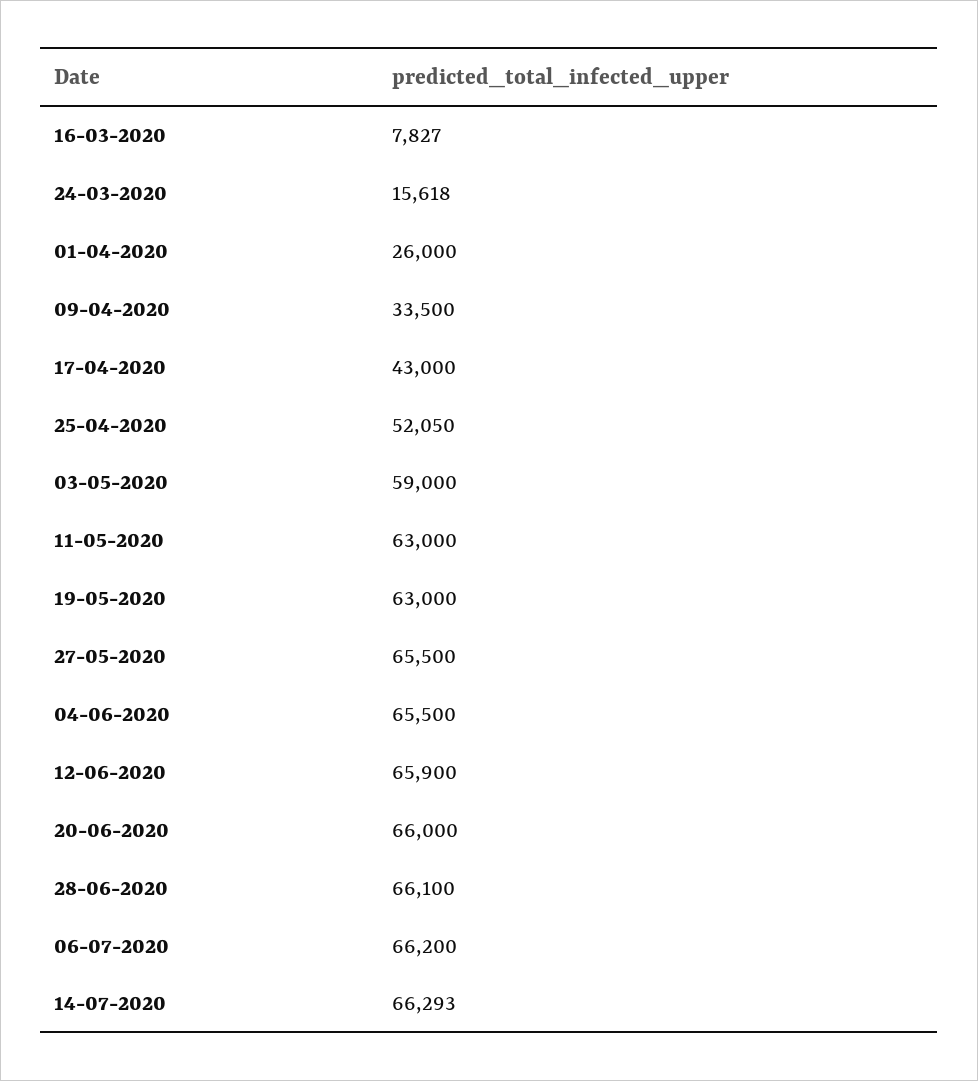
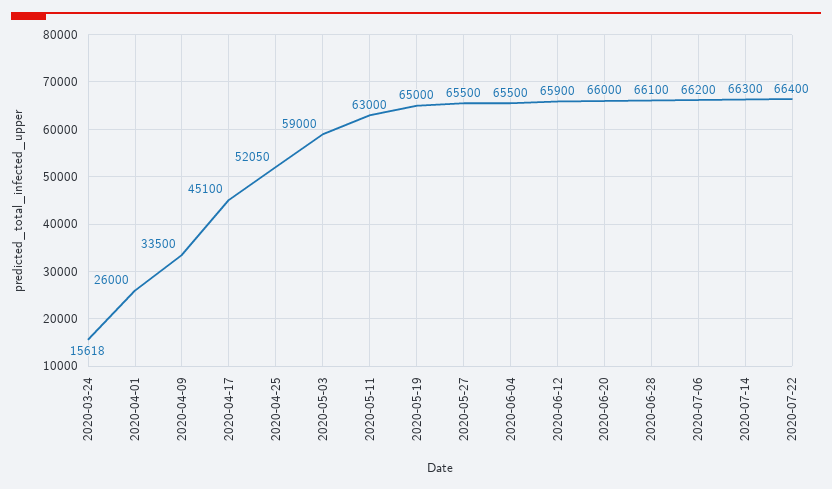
16-03-2020: 7827 -> none
17-04-2020: 43000 -> 45100
19-05-2020: 63000 -> 65000
14-07-2020: 66293 -> 66300
2020-07-22: none -> 66400

